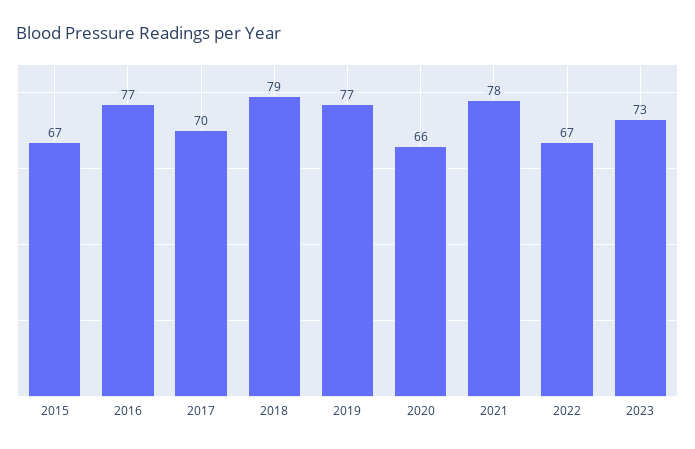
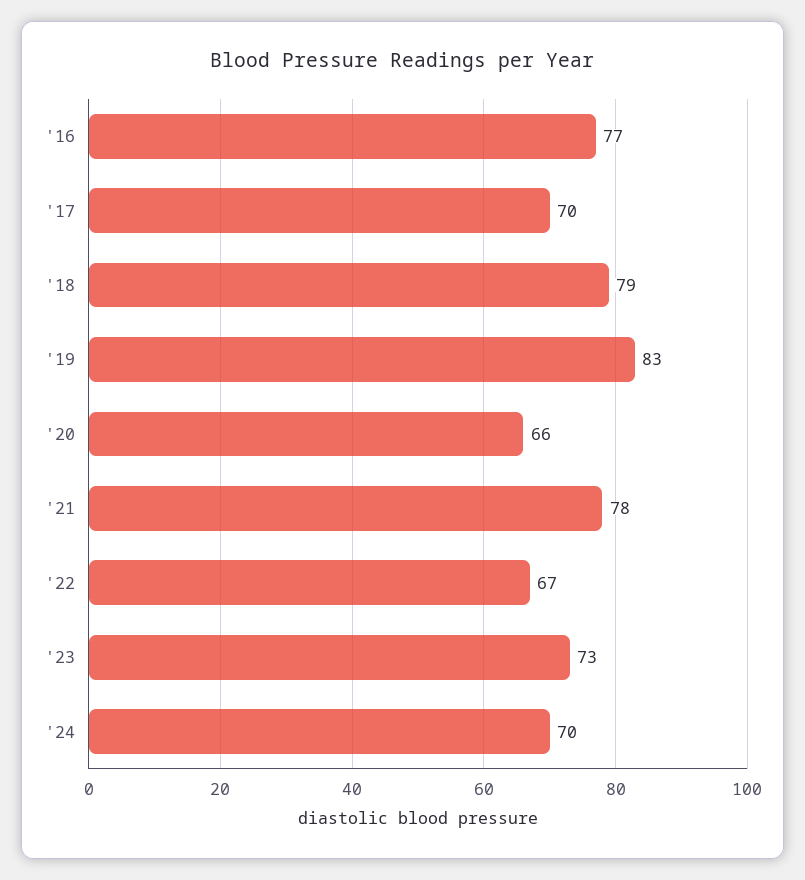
2015: 67 -> none
2019: 77 -> 83
'24: none -> 70

